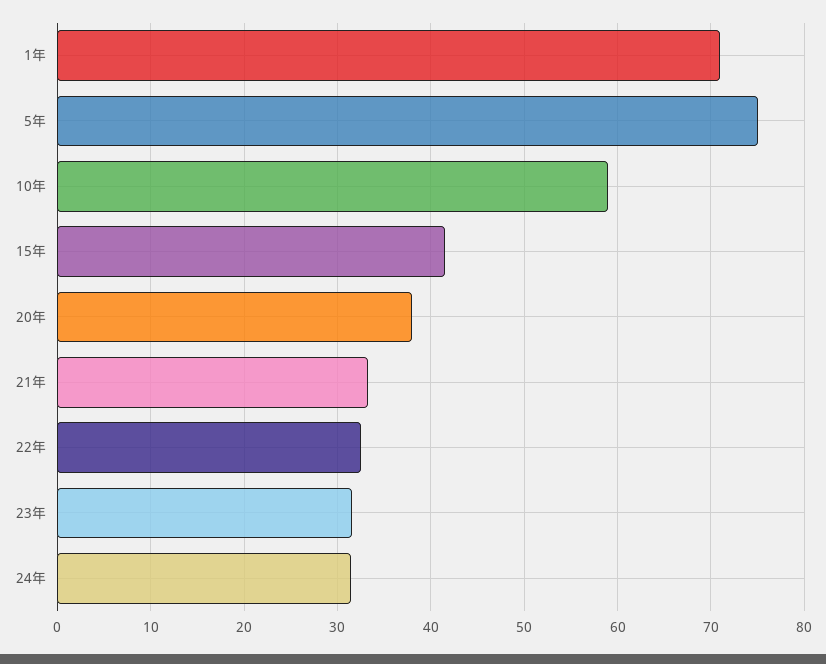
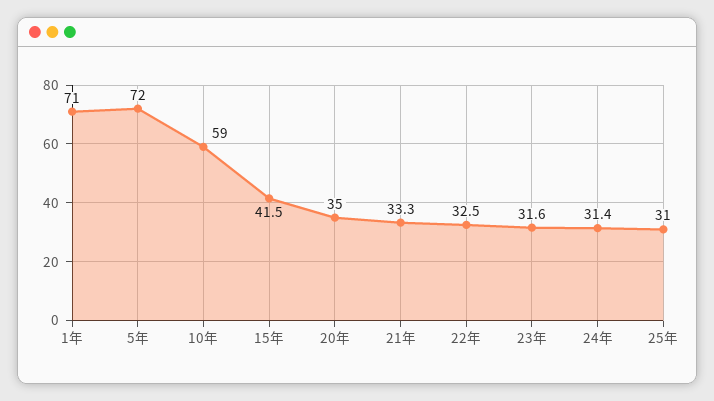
5年: 75 -> 72
20年: 38 -> 35
25年: none -> 31

